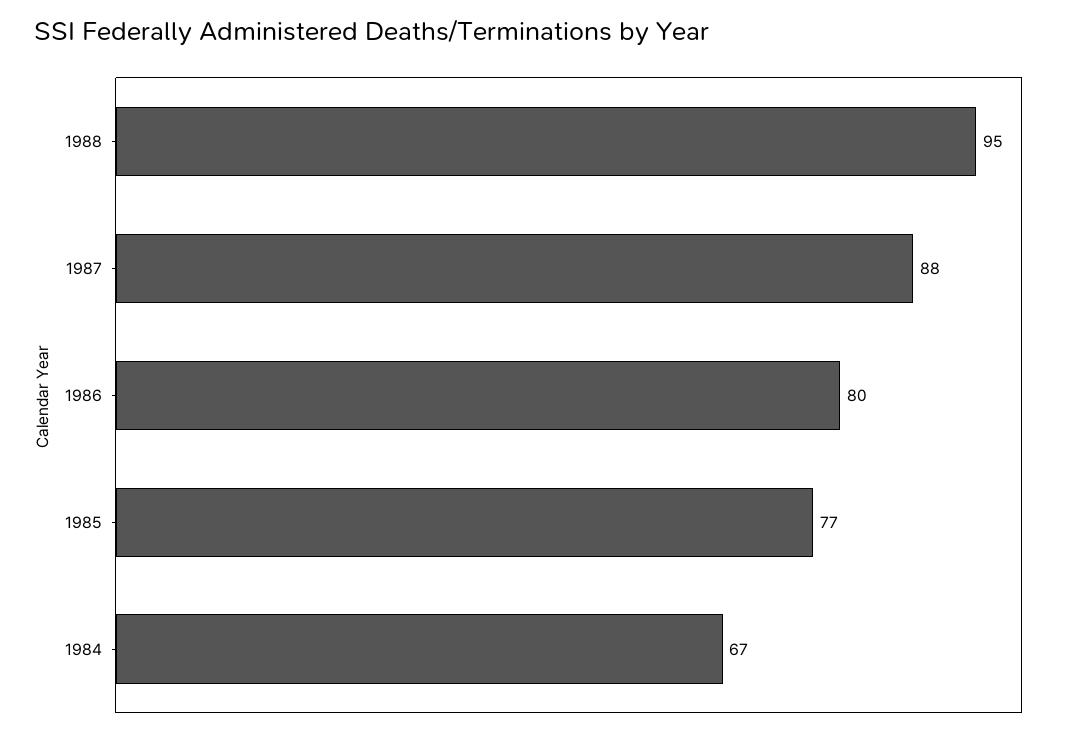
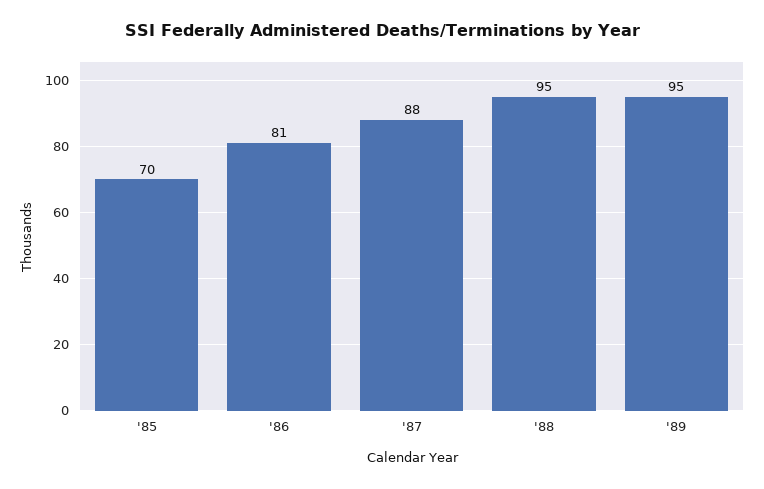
1986: 80 -> 81
1985: 77 -> 70
1984: 67 -> none
'89: none -> 95

